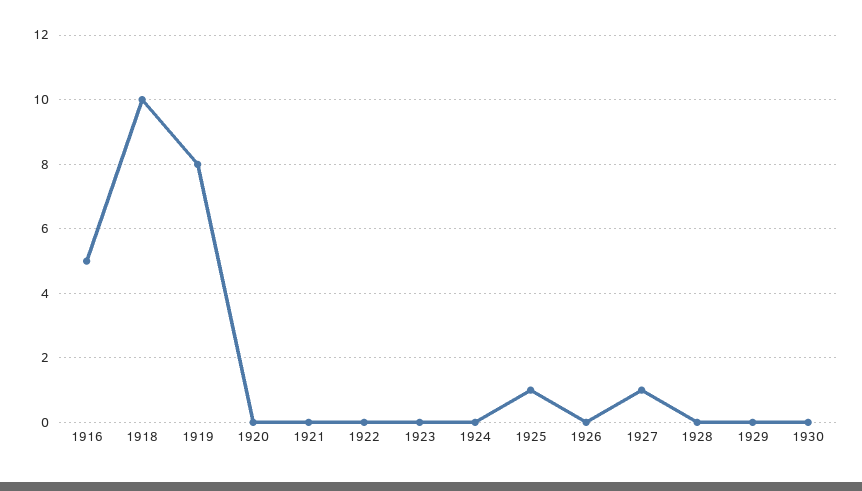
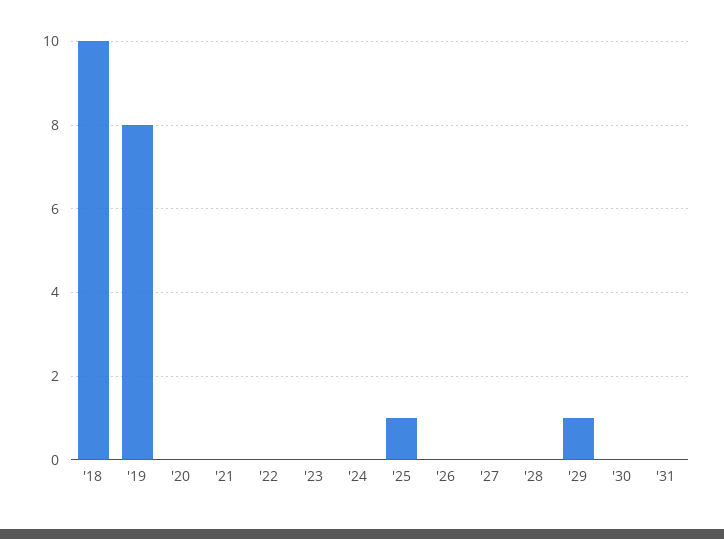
1916: 5 -> none
1927: 1 -> 0
1929: 0 -> 1
'31: none -> 0

